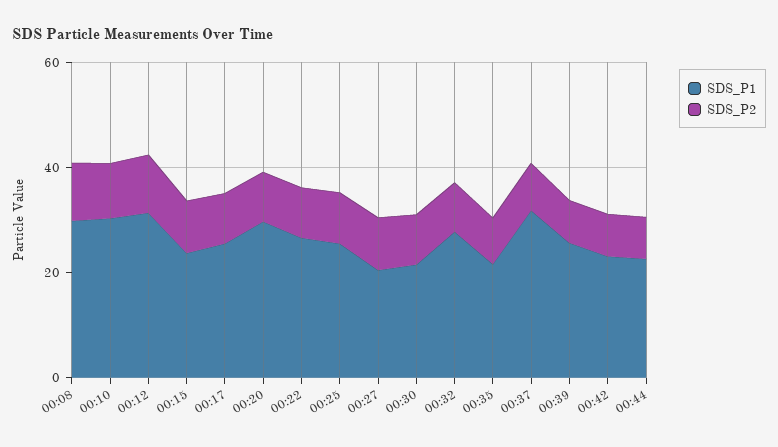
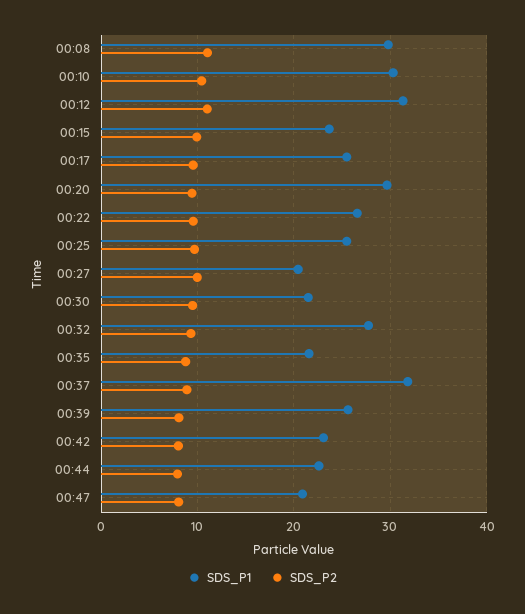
SDS_P1, 00:47: none -> 21
SDS_P2, 00:47: none -> 8

